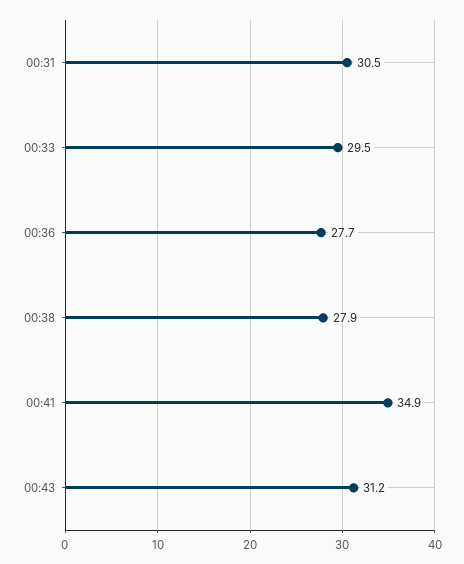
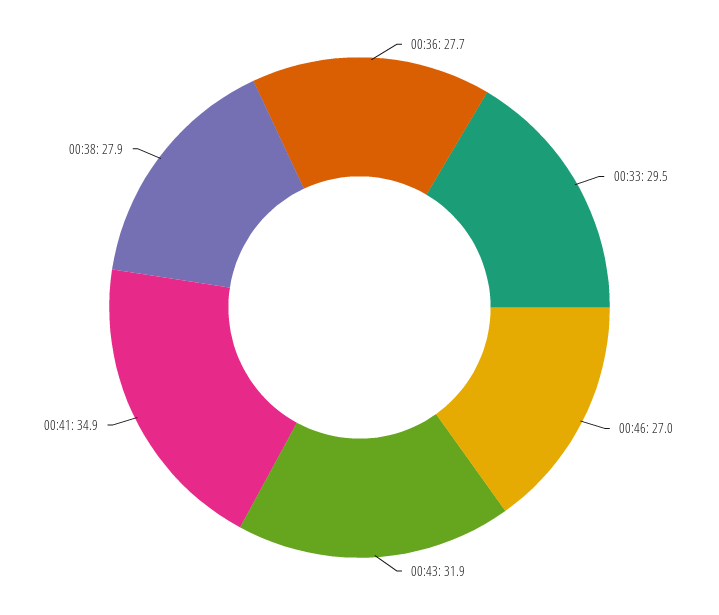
00:31: 30.5 -> none
00:43: 31.2 -> 31.9
00:46: none -> 27

